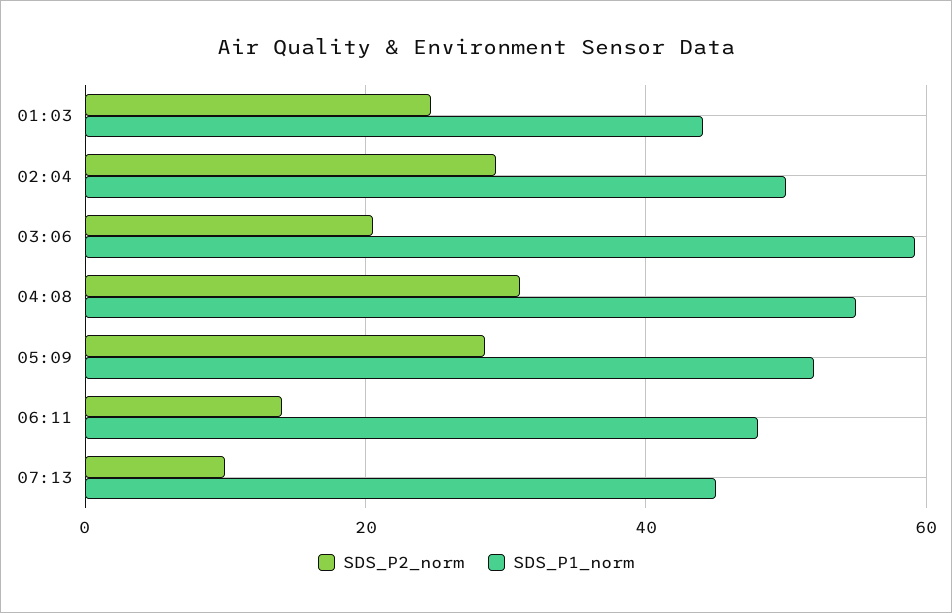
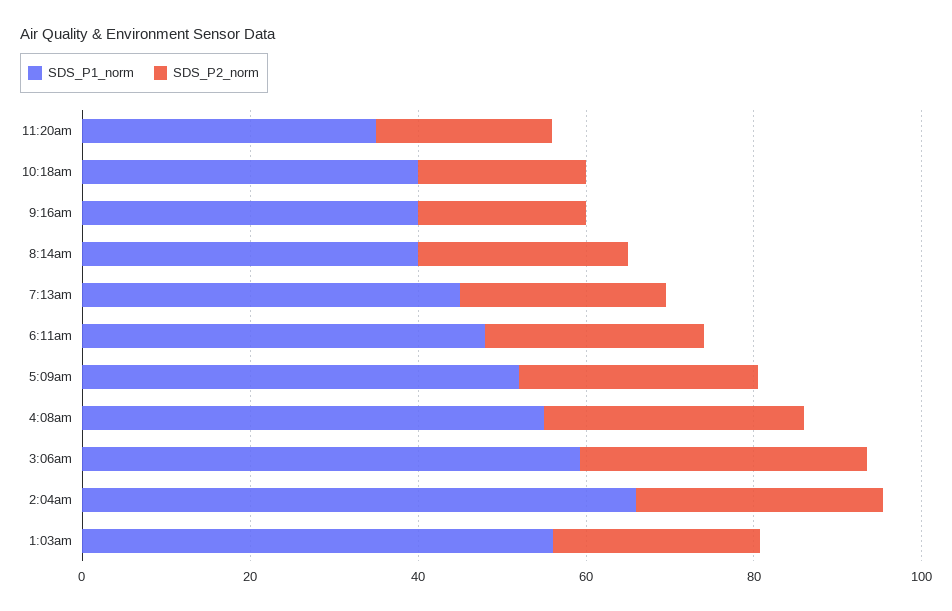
SDS_P1_norm, 01:03: 44 -> 55
SDS_P1_norm, 02:04: 50 -> 65
SDS_P2_norm, 03:06: 20 -> 35
SDS_P2_norm, 06:11: 14 -> 25
SDS_P2_norm, 07:13: 10 -> 25
SDS_P1_norm, 11:20am: none -> 35
SDS_P2_norm, 11:20am: none -> 20
SDS_P1_norm, 10:18am: none -> 40
SDS_P2_norm, 10:18am: none -> 20
SDS_P1_norm, 9:16am: none -> 40
SDS_P2_norm, 9:16am: none -> 20
SDS_P1_norm, 8:14am: none -> 40
SDS_P2_norm, 8:14am: none -> 25

